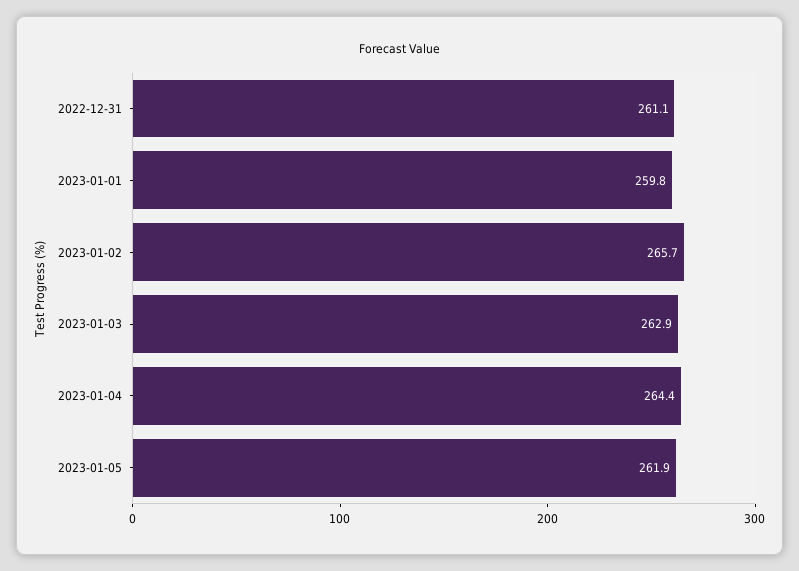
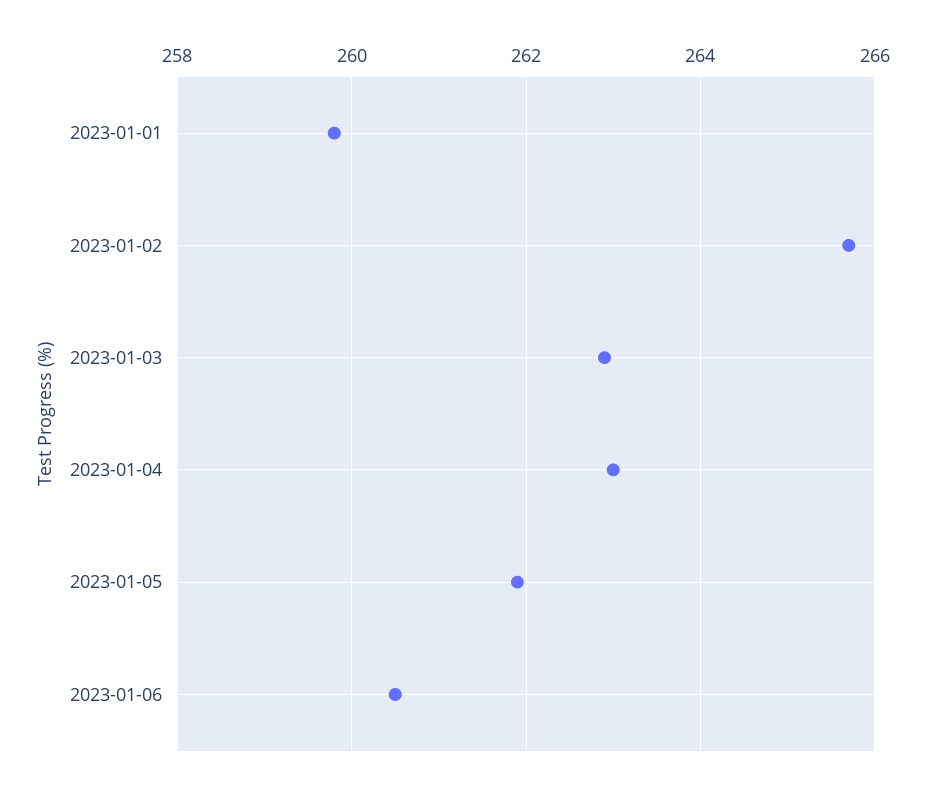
2022-12-31: 261.1 -> none
2023-01-04: 264.4 -> 263
2023-01-06: none -> 260.5

